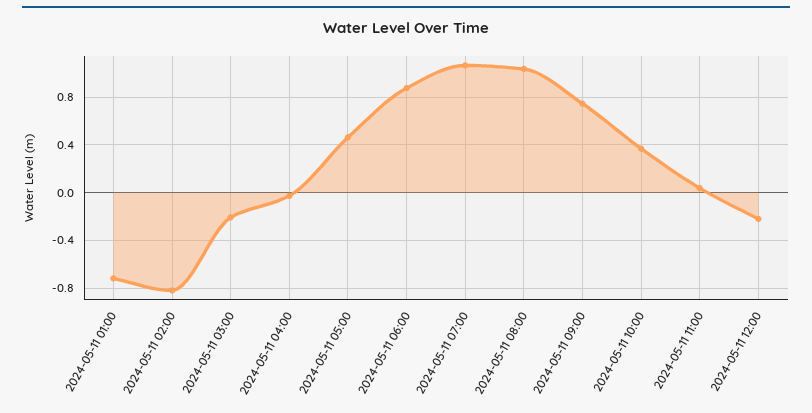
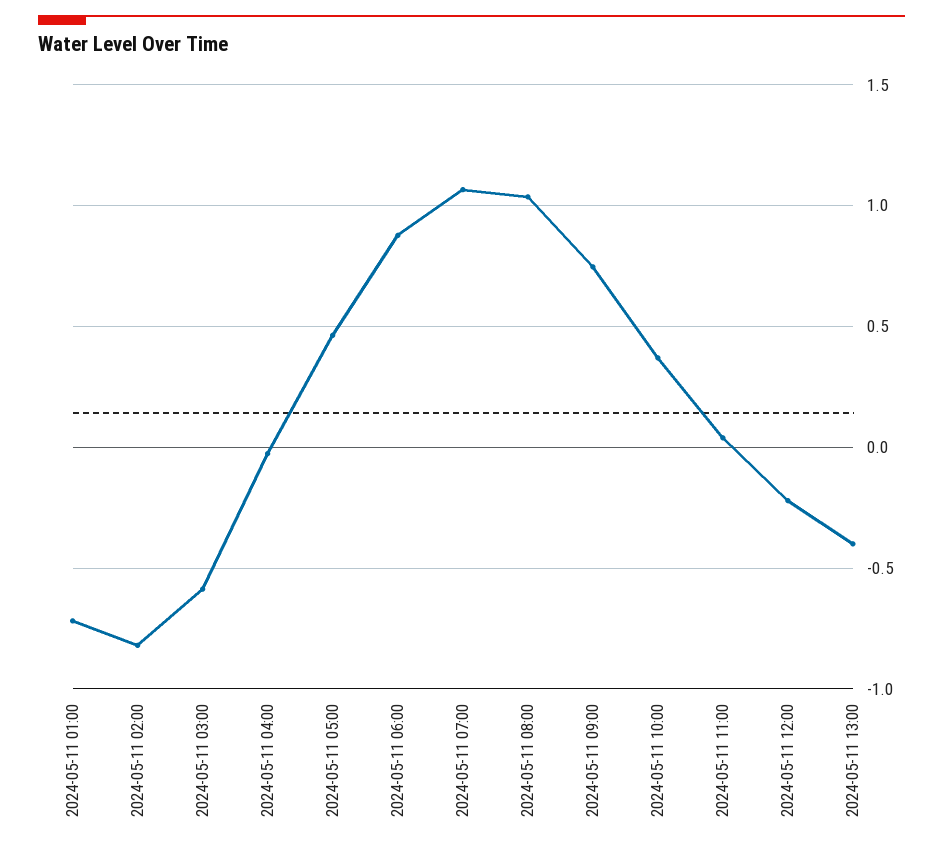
2024-05-11 03:00: -0.2 -> -0.6
2024-05-11 13:00: none -> -0.4

